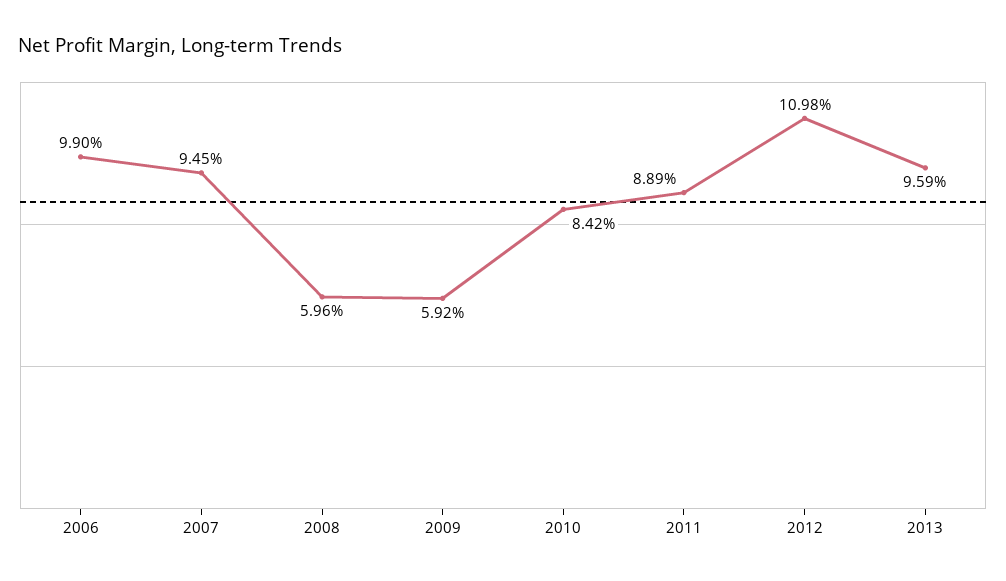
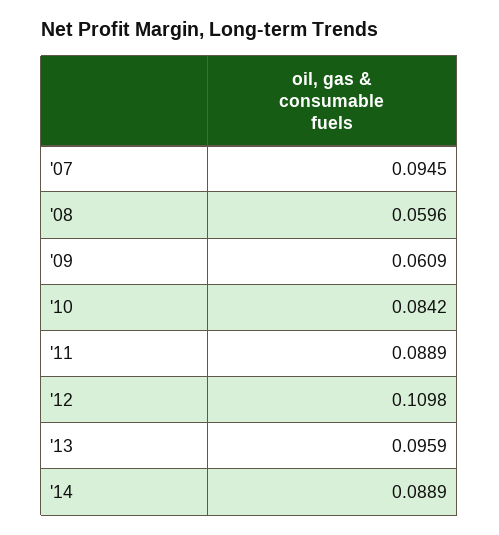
2006: 0.099 -> none
2009: 0.0592 -> 0.0609
'14: none -> 0.0889

